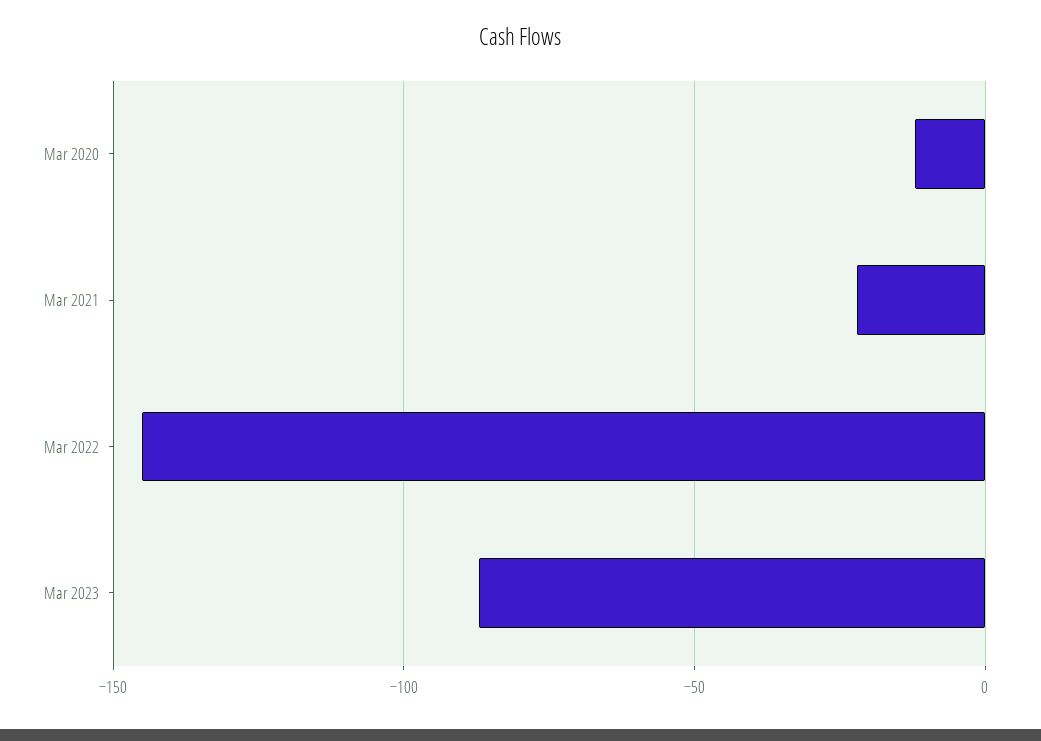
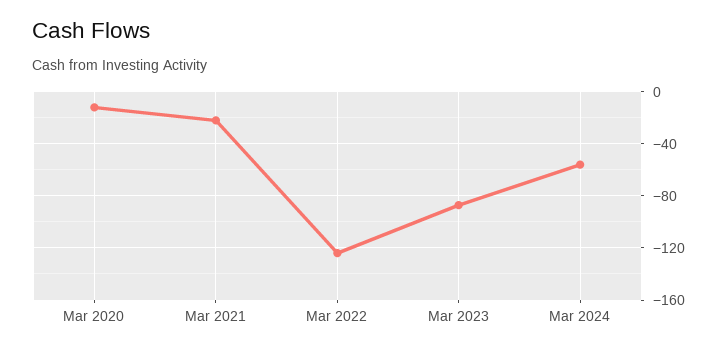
Mar 2022: -145 -> -125
Mar 2024: none -> -55

